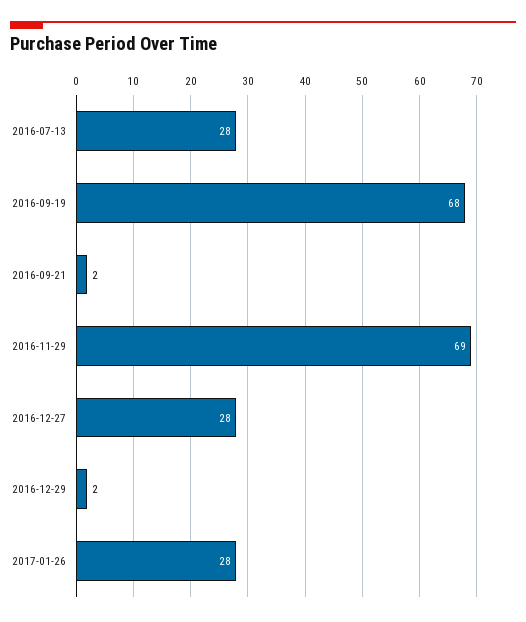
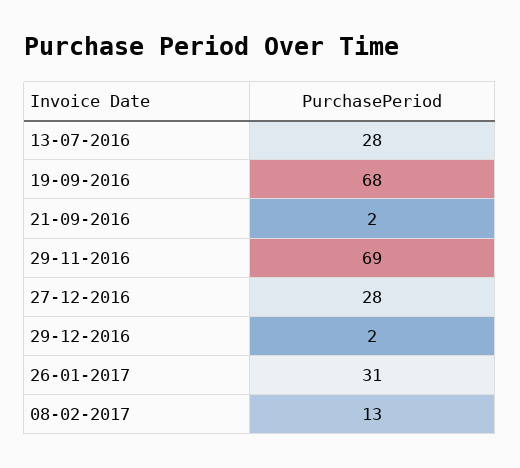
2017-01-26: 28 -> 31
08-02-2017: none -> 13

